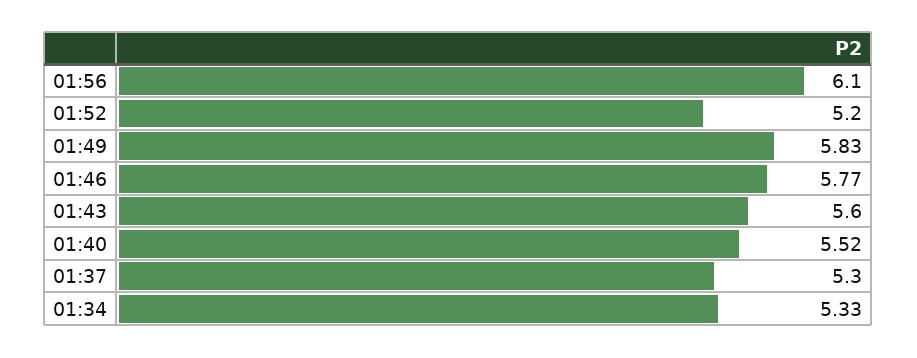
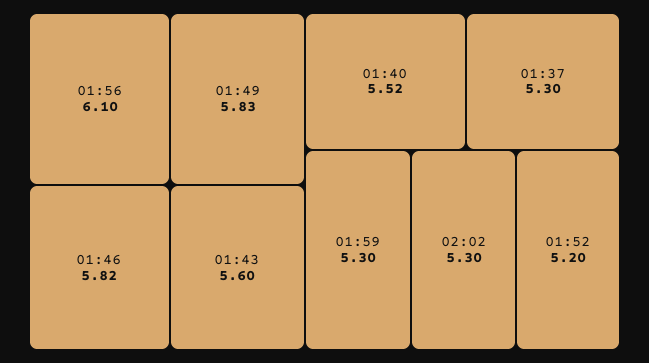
01:46: 5.77 -> 5.82
01:34: 5.33 -> none
01:59: none -> 5.3
02:02: none -> 5.3

